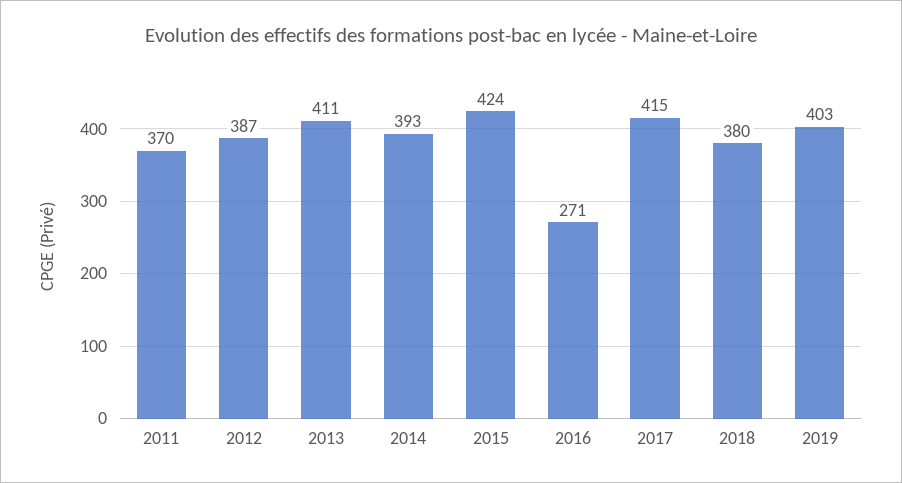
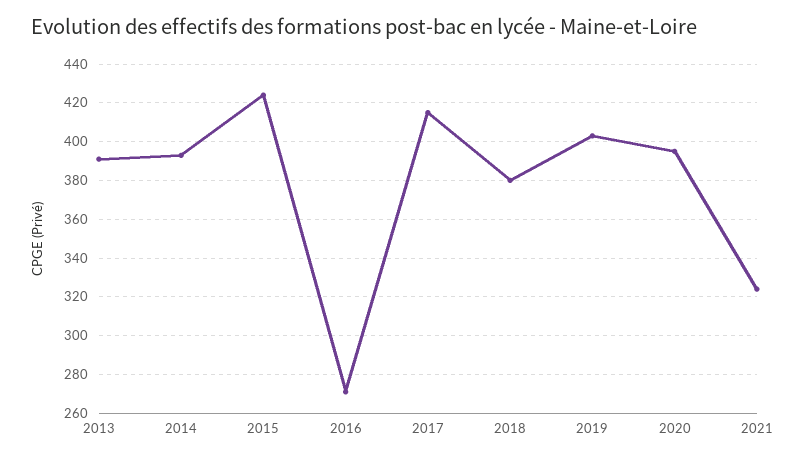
2011: 370 -> none
2012: 387 -> none
2013: 411 -> 390
2020: none -> 395
2021: none -> 325

